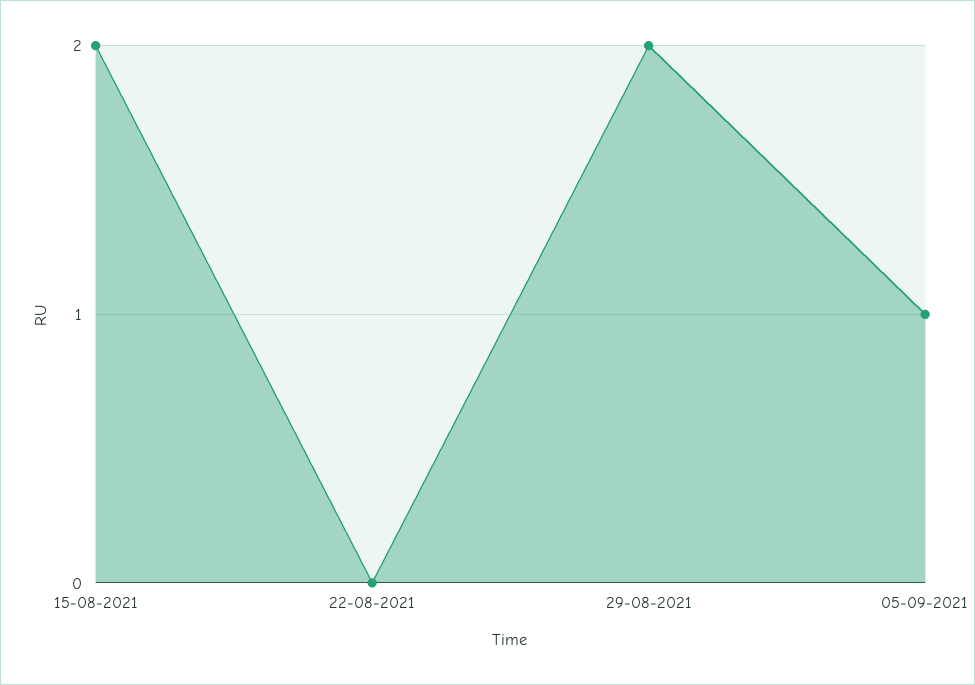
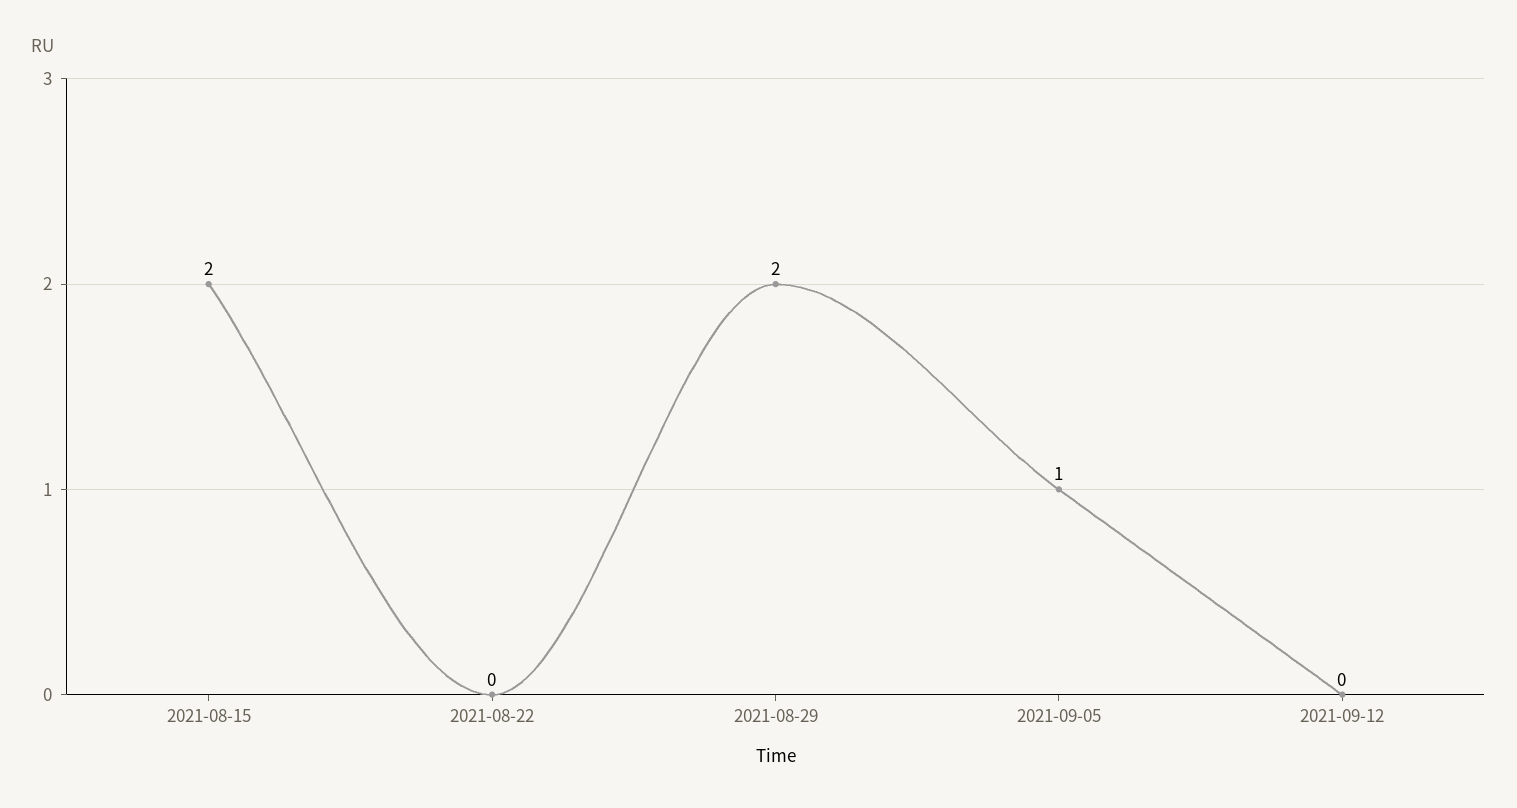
2021-09-12: none -> 0

